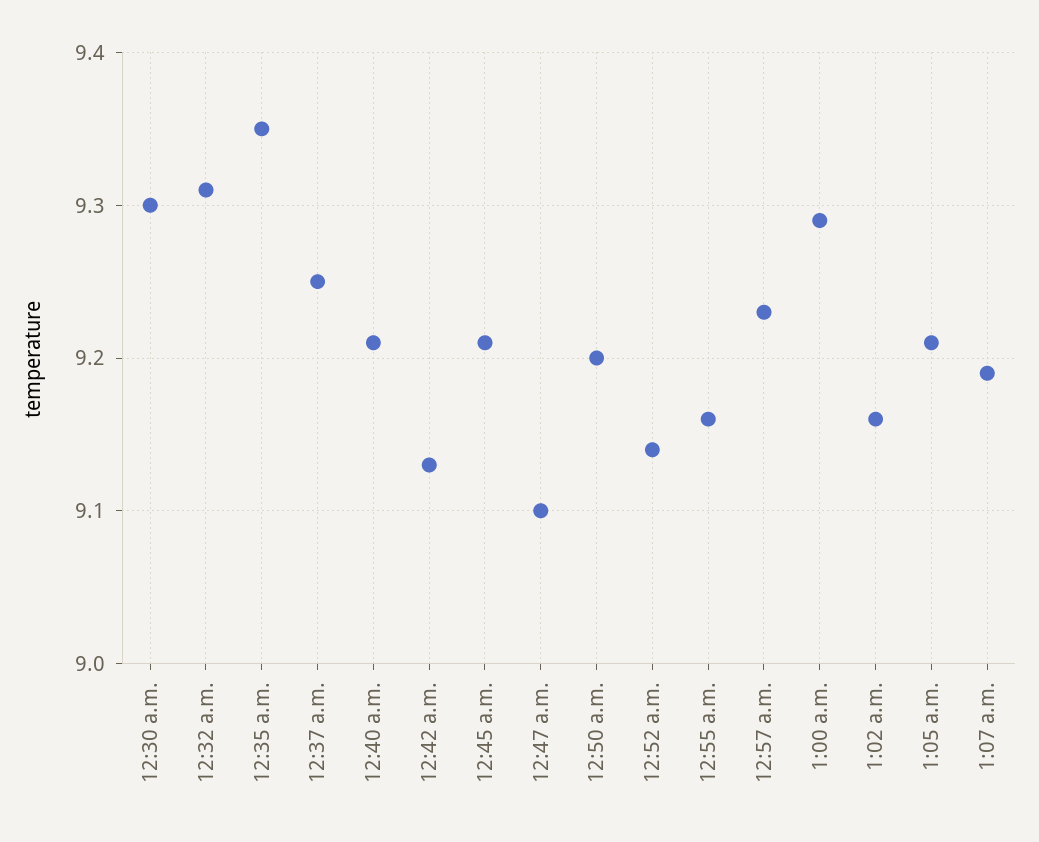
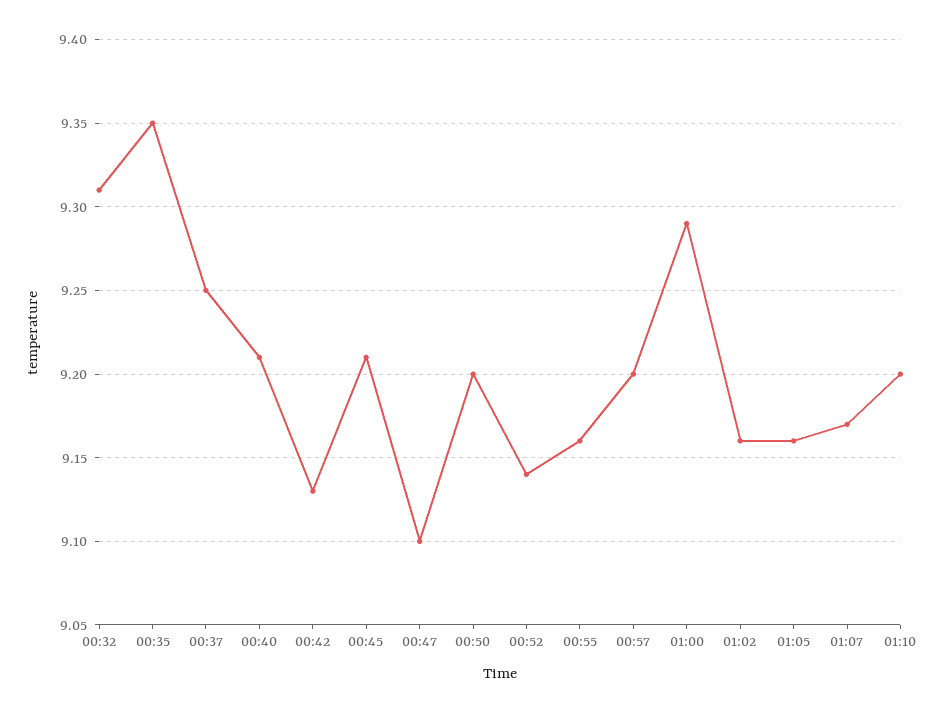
12:30 a.m.: 9.3 -> none
12:57 a.m.: 9.23 -> 9.2
1:05 a.m.: 9.21 -> 9.16
1:07 a.m.: 9.19 -> 9.17
01:10: none -> 9.2

